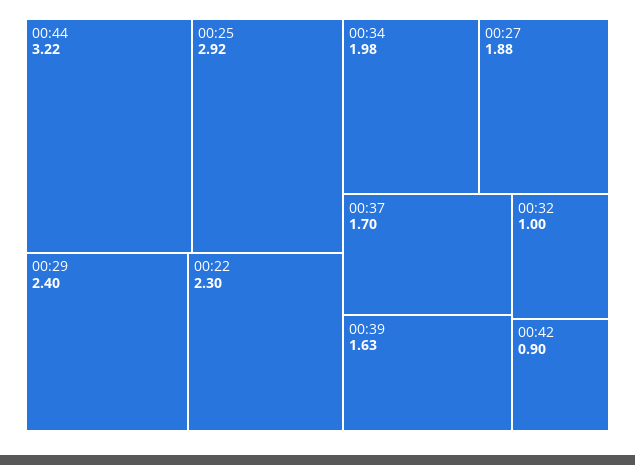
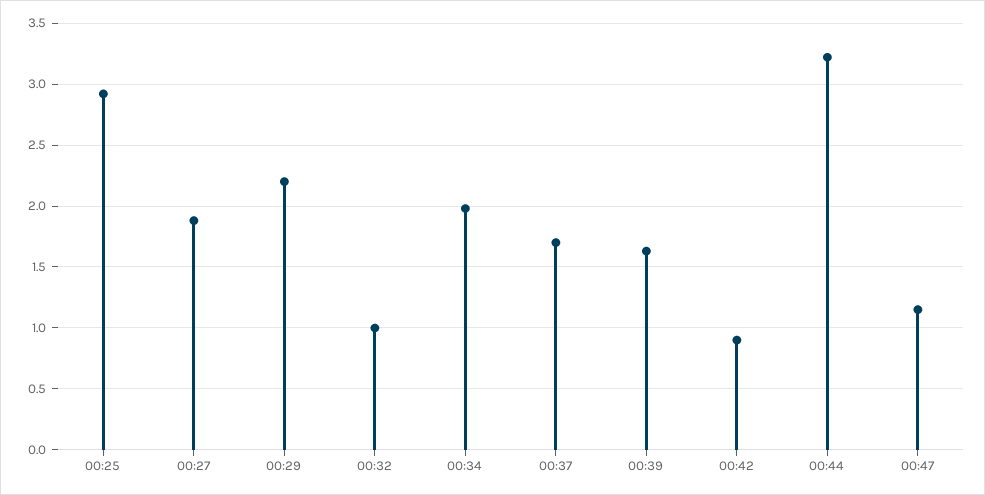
00:29: 2.4 -> 2.2
00:22: 2.3 -> none
00:47: none -> 1.15

